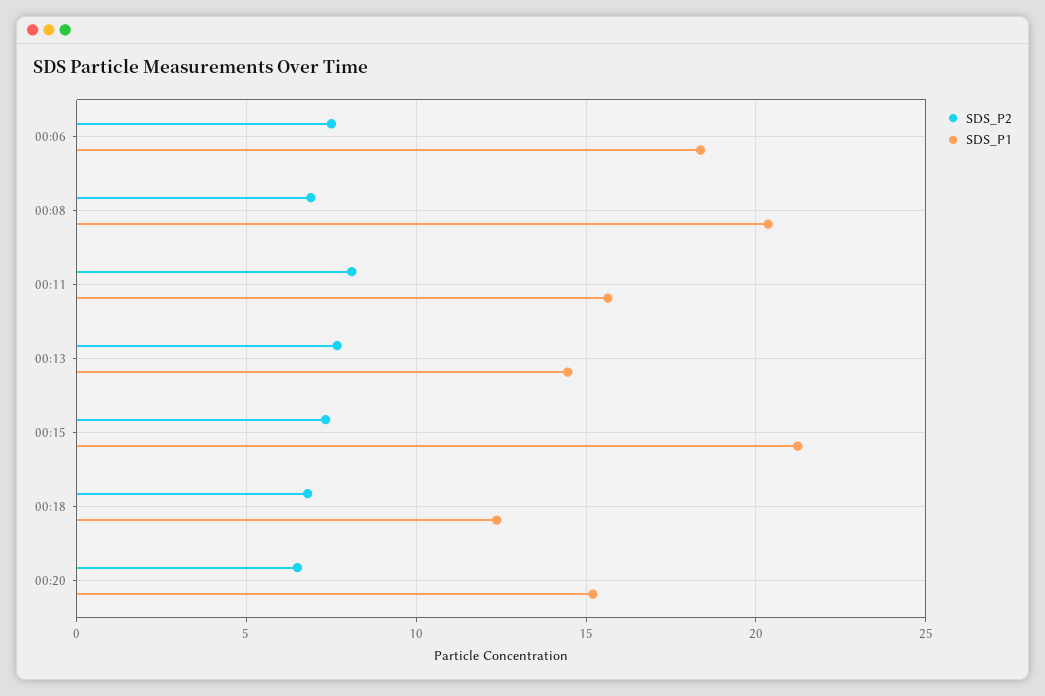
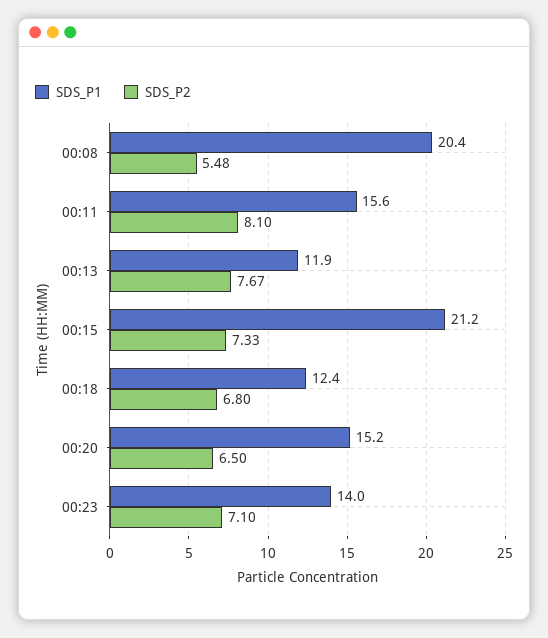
SDS_P2, 00:06: 7.5 -> none
SDS_P1, 00:06: 18.5 -> none
SDS_P2, 00:08: 7 -> 5.48
SDS_P1, 00:13: 14.5 -> 11.9
SDS_P1, 00:23: none -> 14
SDS_P2, 00:23: none -> 7.1

